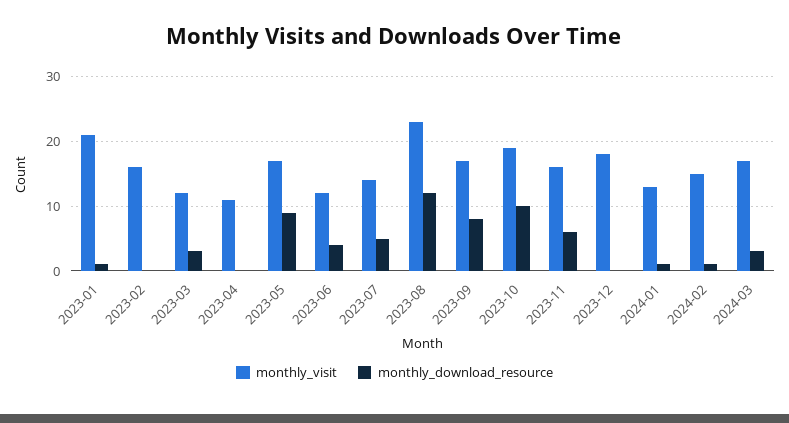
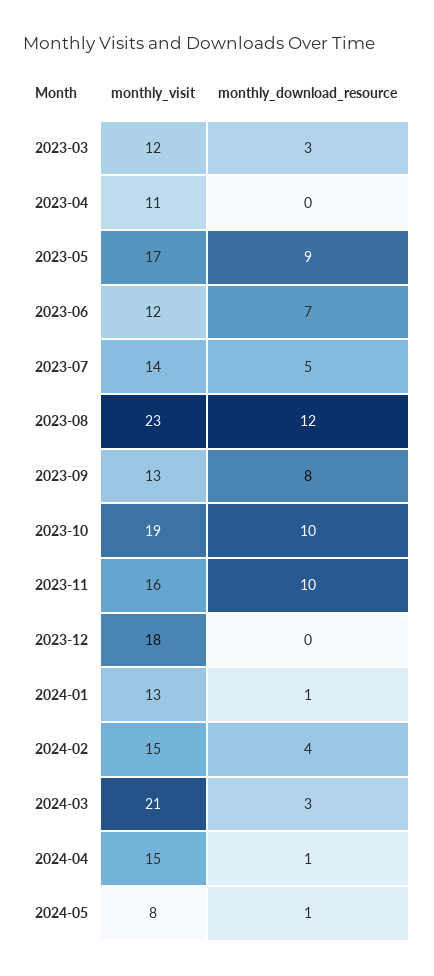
monthly_visit, 2023-01: 21 -> none
monthly_download_resource, 2023-01: 1 -> none
monthly_visit, 2023-02: 16 -> none
monthly_download_resource, 2023-02: 0 -> none
monthly_download_resource, 2023-06: 4 -> 7
monthly_visit, 2023-09: 17 -> 13
monthly_download_resource, 2023-11: 6 -> 10
monthly_download_resource, 2024-02: 1 -> 4
monthly_visit, 2024-03: 17 -> 21
monthly_visit, 2024-04: none -> 15
monthly_download_resource, 2024-04: none -> 1
monthly_visit, 2024-05: none -> 8
monthly_download_resource, 2024-05: none -> 1

